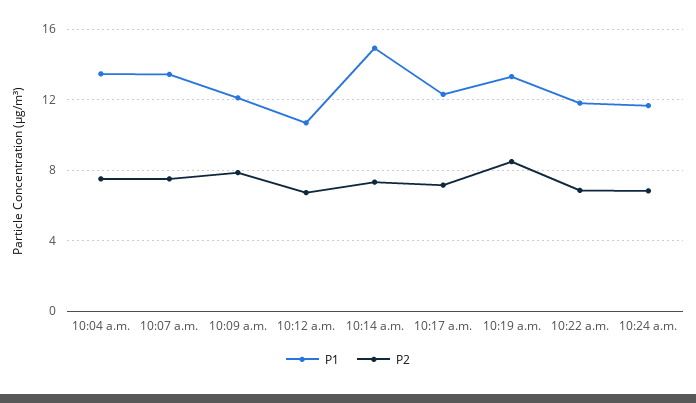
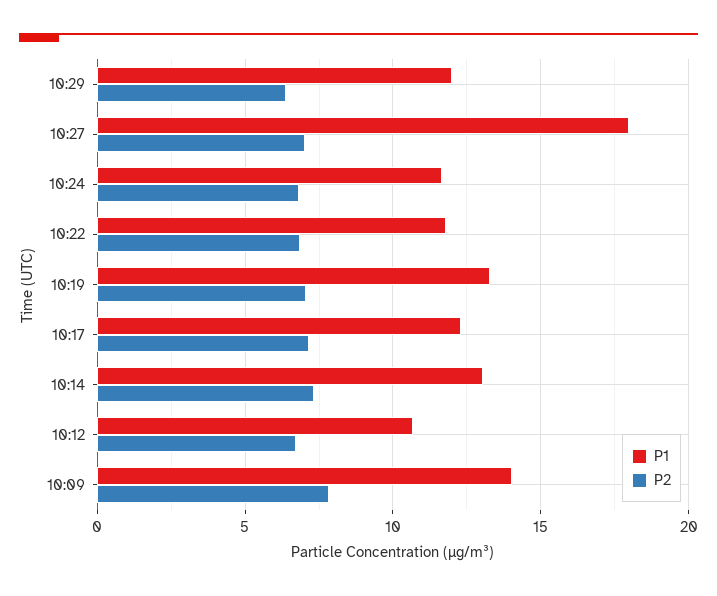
P1, 10:04 a.m.: 13.5 -> none
P2, 10:04 a.m.: 7.5 -> none
P1, 10:07 a.m.: 13.5 -> none
P2, 10:07 a.m.: 7.5 -> none
P1, 10:09 a.m.: 12 -> 14
P1, 10:14 a.m.: 15 -> 13
P2, 10:19 a.m.: 8.5 -> 7
P1, 10:29: none -> 12
P2, 10:29: none -> 6.5
P1, 10:27: none -> 18
P2, 10:27: none -> 7

